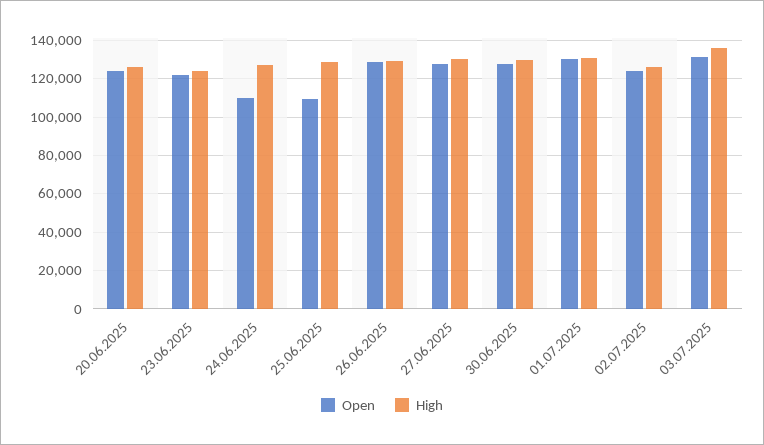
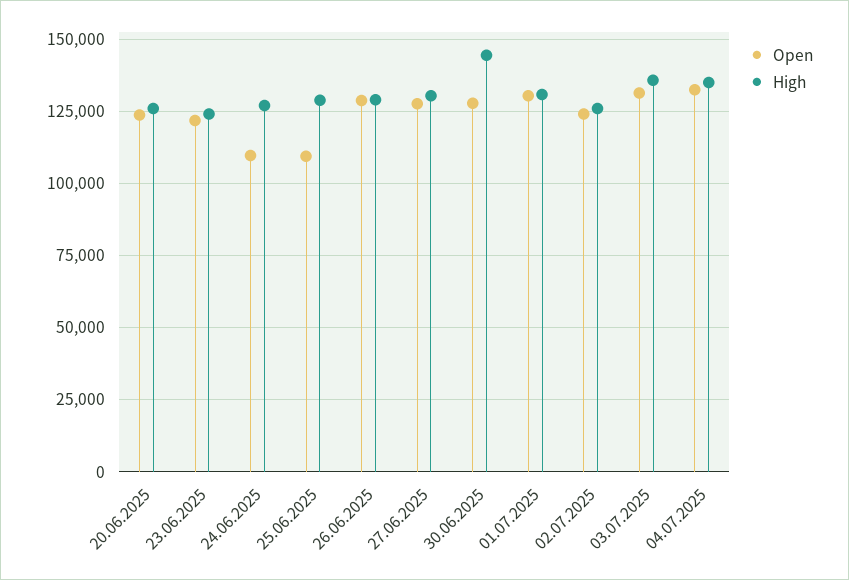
High, 30.06.2025: 130000 -> 145000
Open, 04.07.2025: none -> 132500
High, 04.07.2025: none -> 135000

